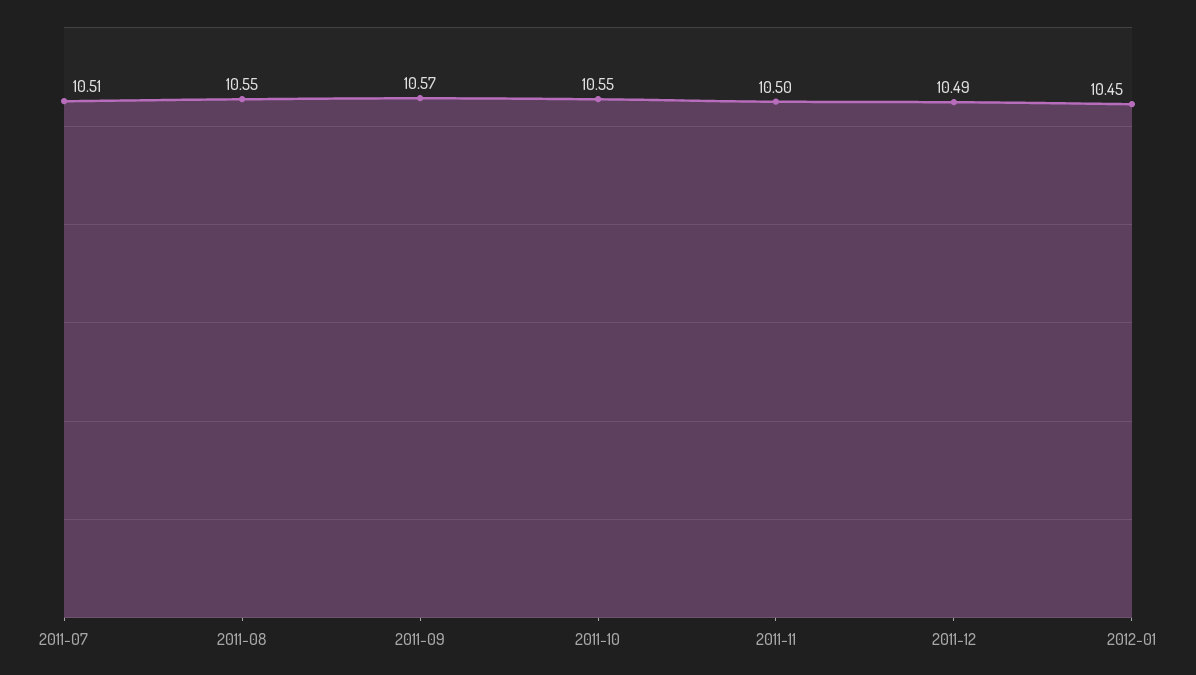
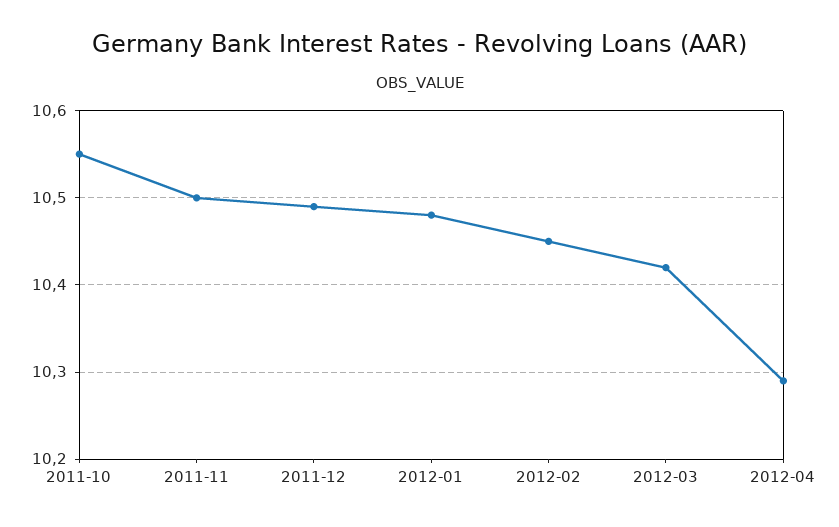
2011-07: 10.51 -> none
2011-08: 10.55 -> none
2011-09: 10.57 -> none
2012-01: 10.45 -> 10.48
2012-02: none -> 10.45
2012-03: none -> 10.42
2012-04: none -> 10.29

